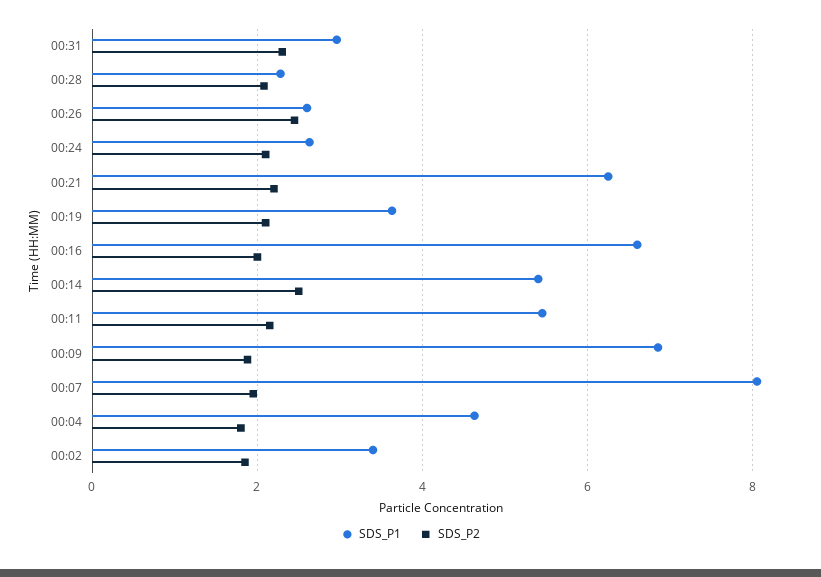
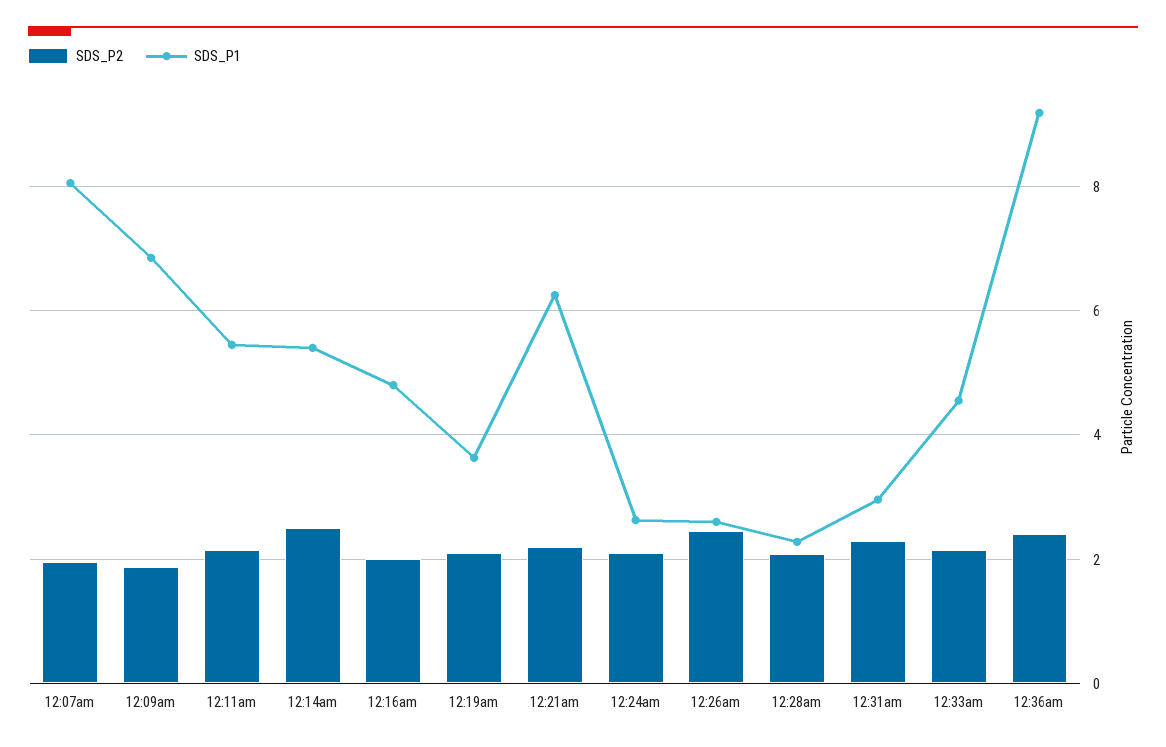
SDS_P1, 00:16: 6.6 -> 4.8
SDS_P1, 00:04: 4.6 -> none
SDS_P2, 00:04: 1.8 -> none
SDS_P1, 00:02: 3.4 -> none
SDS_P2, 00:02: 1.8 -> none
SDS_P2, 12:33am: none -> 2.2
SDS_P1, 12:33am: none -> 4.6
SDS_P2, 12:36am: none -> 2.4
SDS_P1, 12:36am: none -> 9.2

